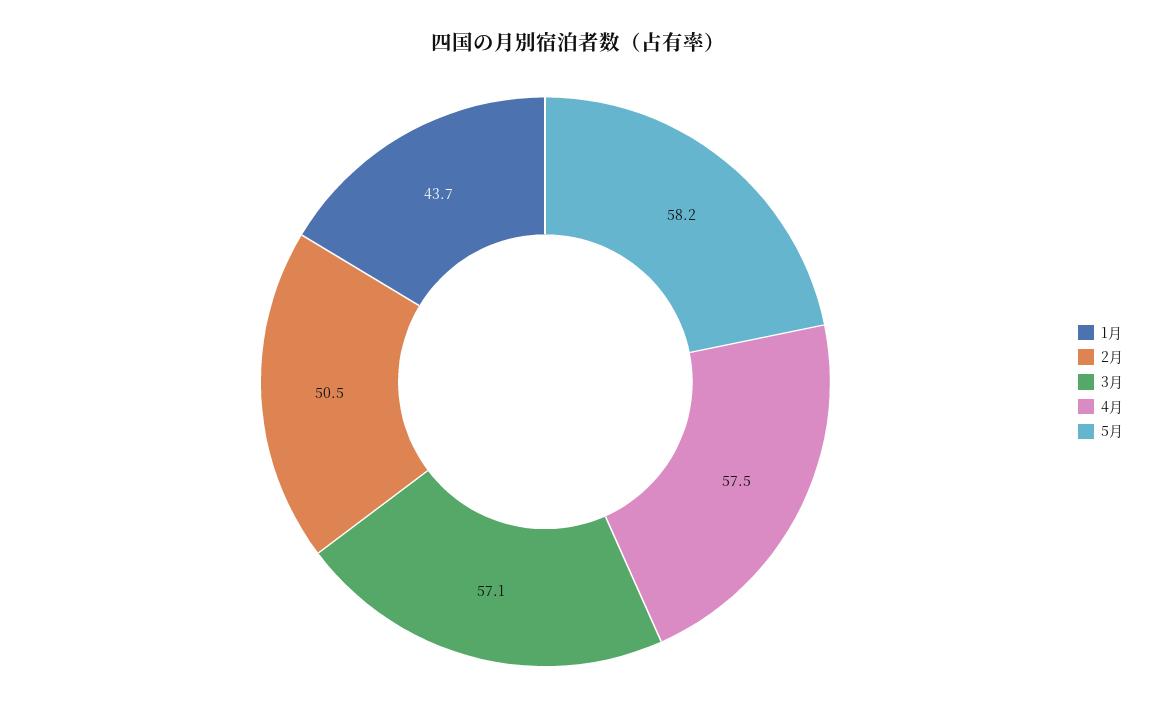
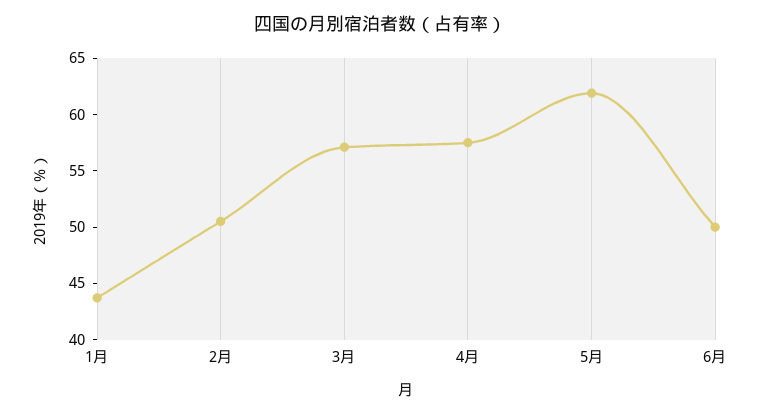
5月: 58.2 -> 62
6月: none -> 50

